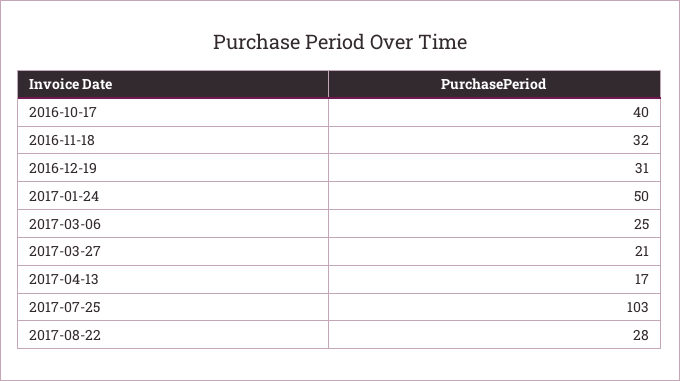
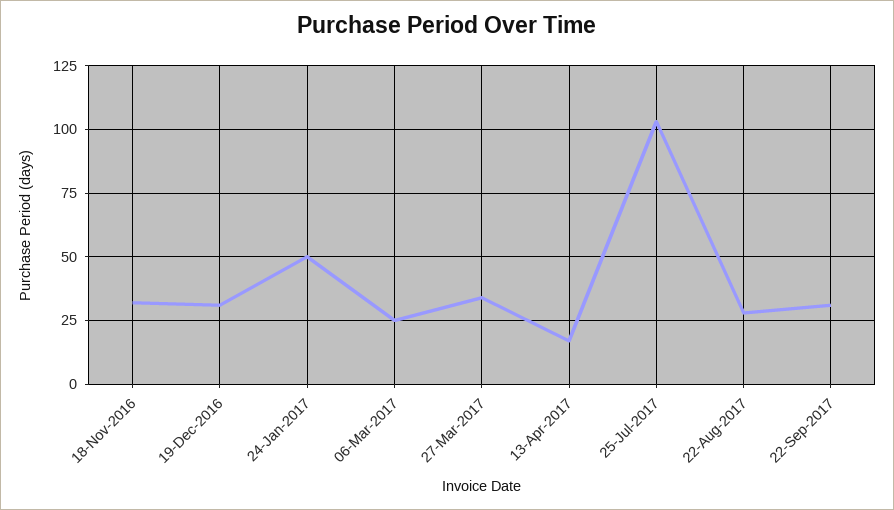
2016-10-17: 40 -> none
2017-03-27: 21 -> 35
22-Sep-2017: none -> 30

